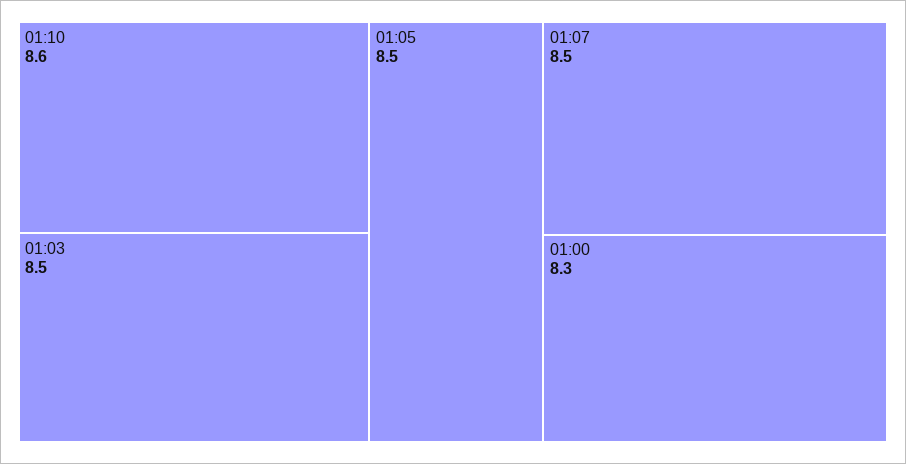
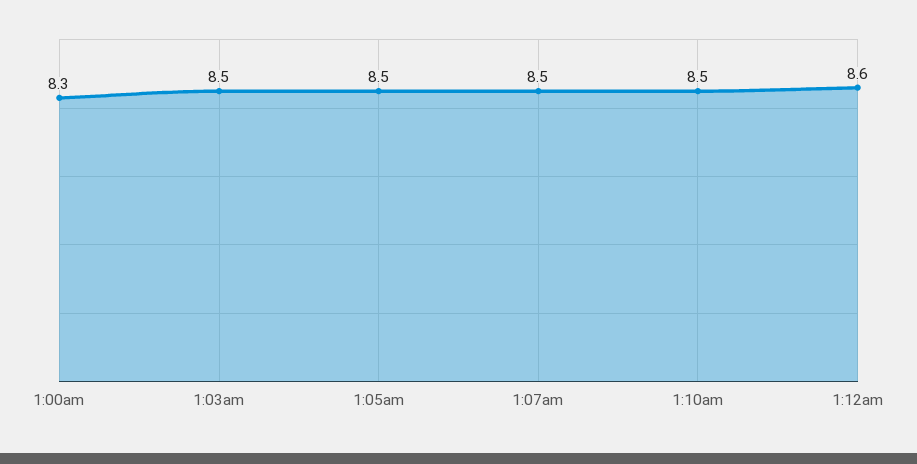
01:10: 8.6 -> 8.5
1:12am: none -> 8.6

